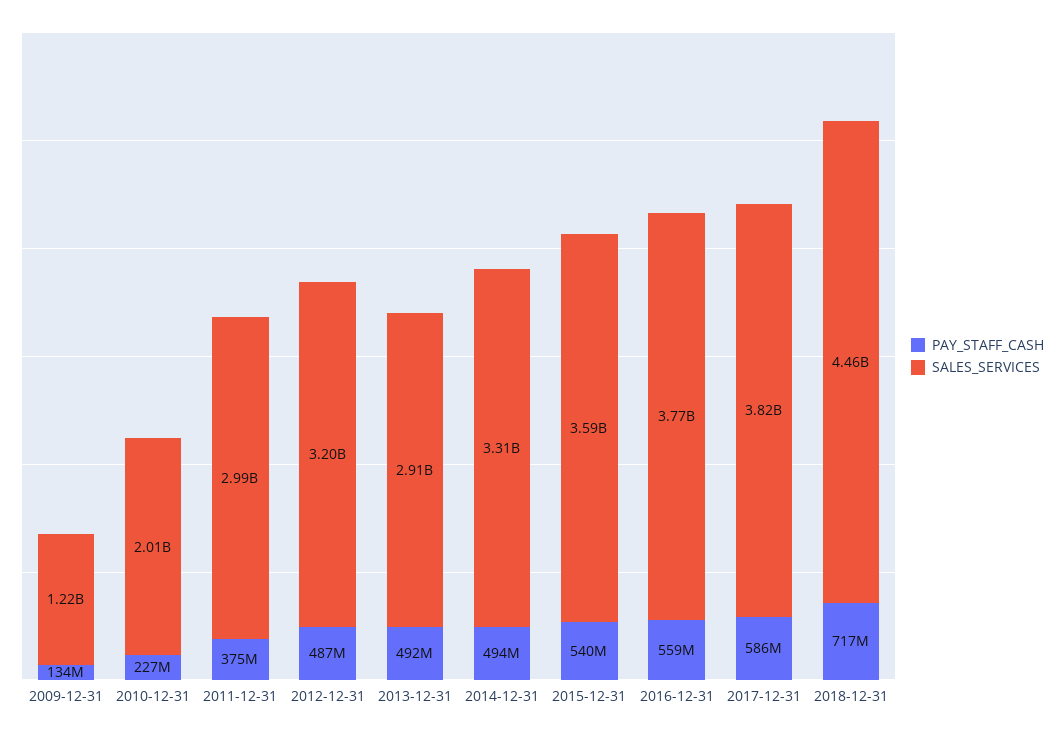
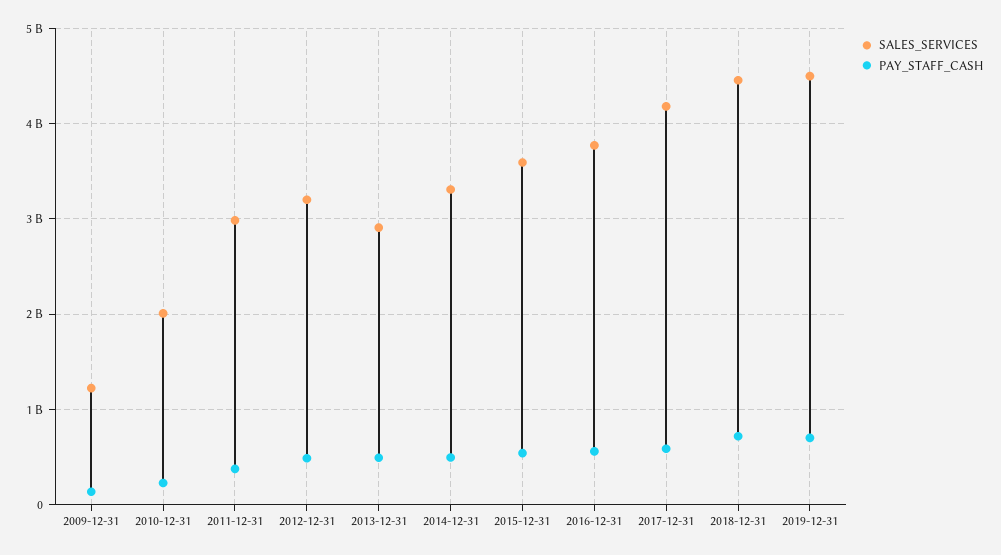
SALES_SERVICES, 2017-12-31: 3820000000 -> 4200000000
SALES_SERVICES, 2019-12-31: none -> 4500000000
PAY_STAFF_CASH, 2019-12-31: none -> 700000000

